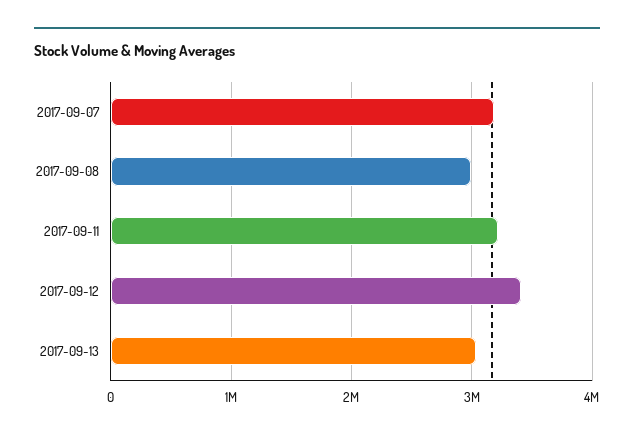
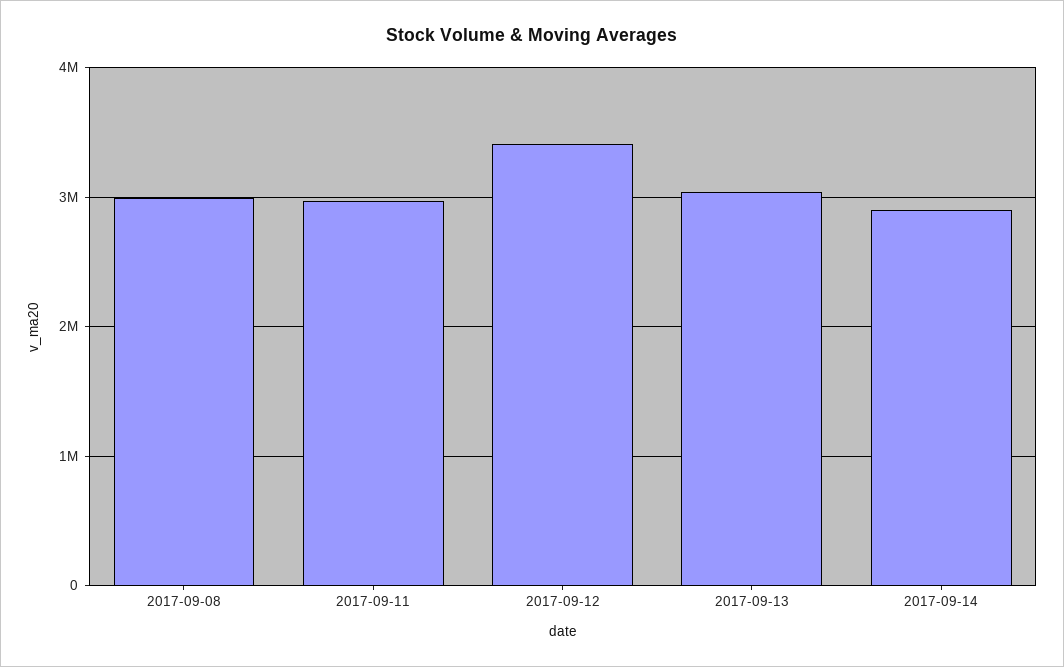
2017-09-07: 3200000 -> none
2017-09-11: 3200000 -> 3000000
2017-09-14: none -> 2900000

